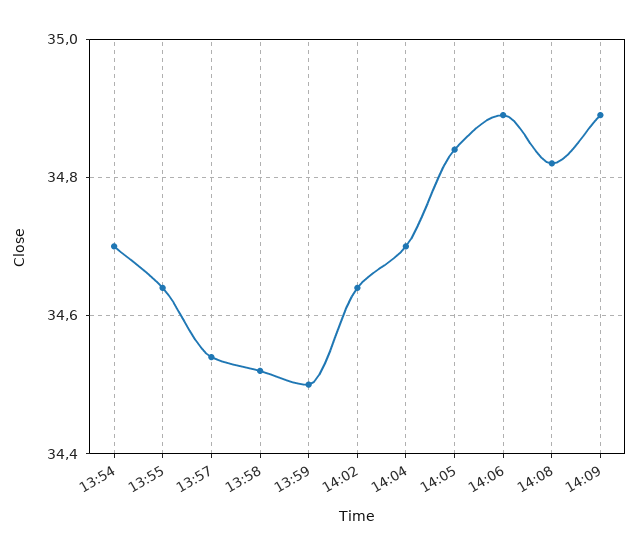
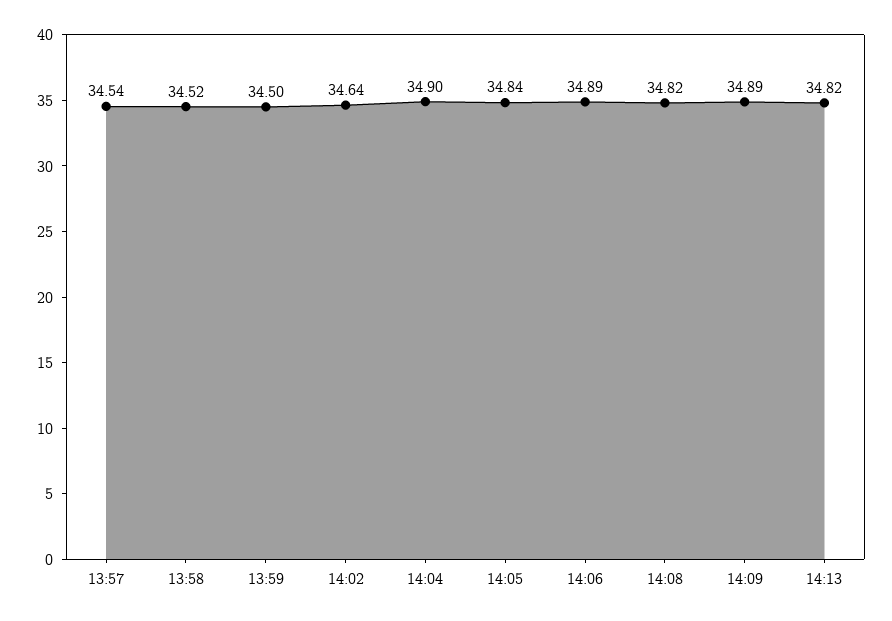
13:54: 34.7 -> none
13:55: 34.65 -> none
14:04: 34.7 -> 34.9
14:13: none -> 34.82

